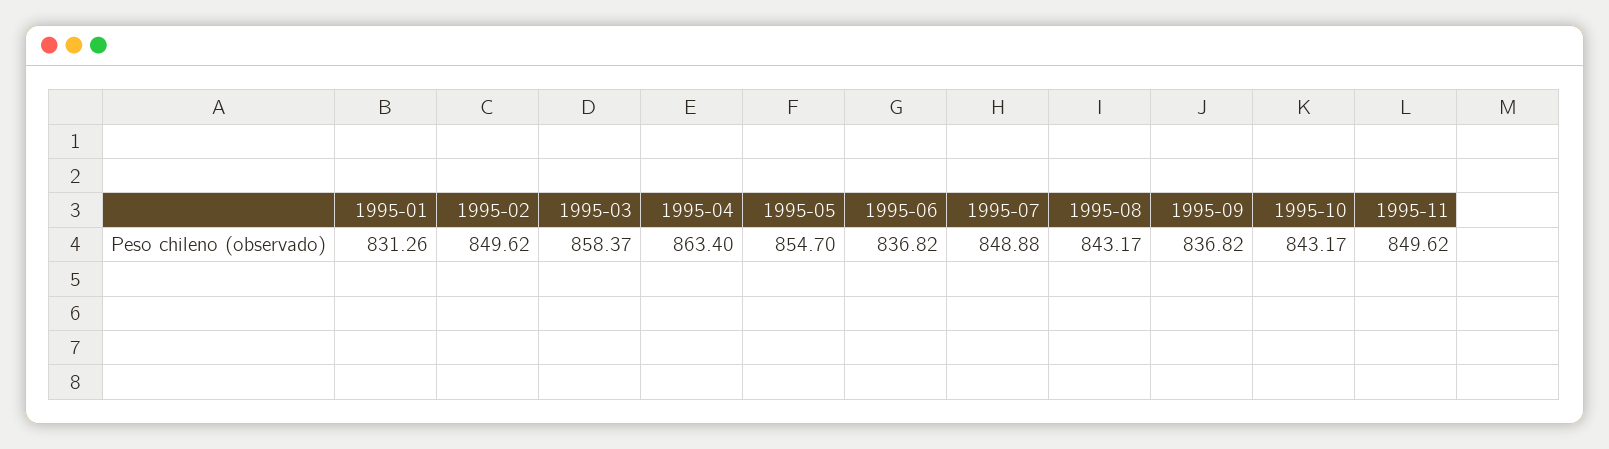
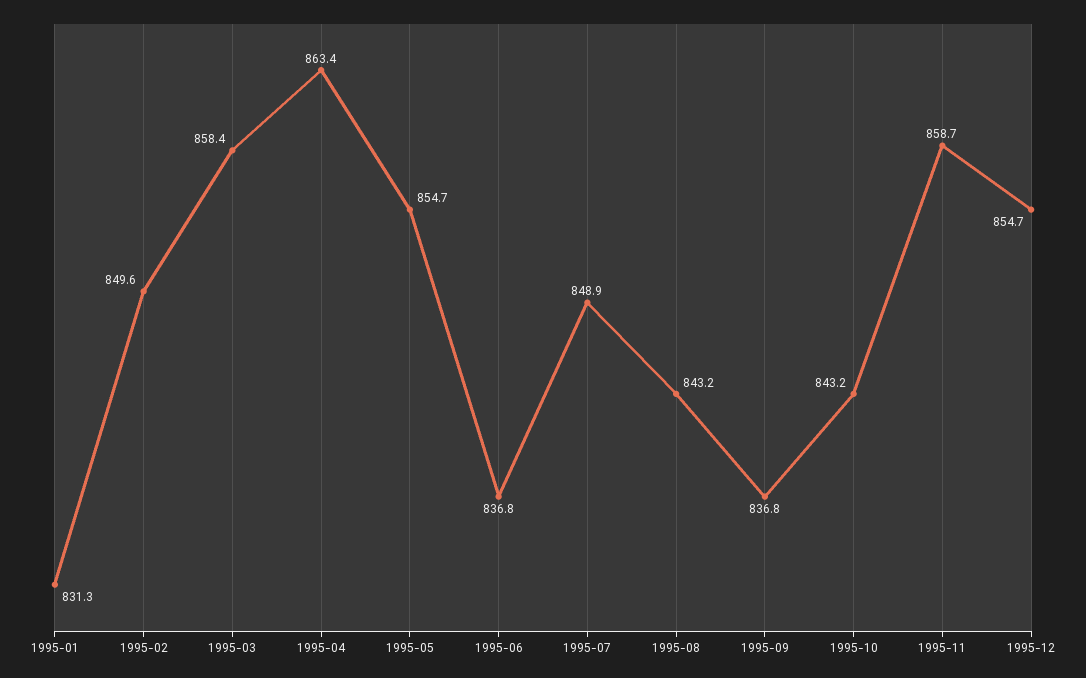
1995-11: 849.62 -> 858.7
1995-12: none -> 854.7

